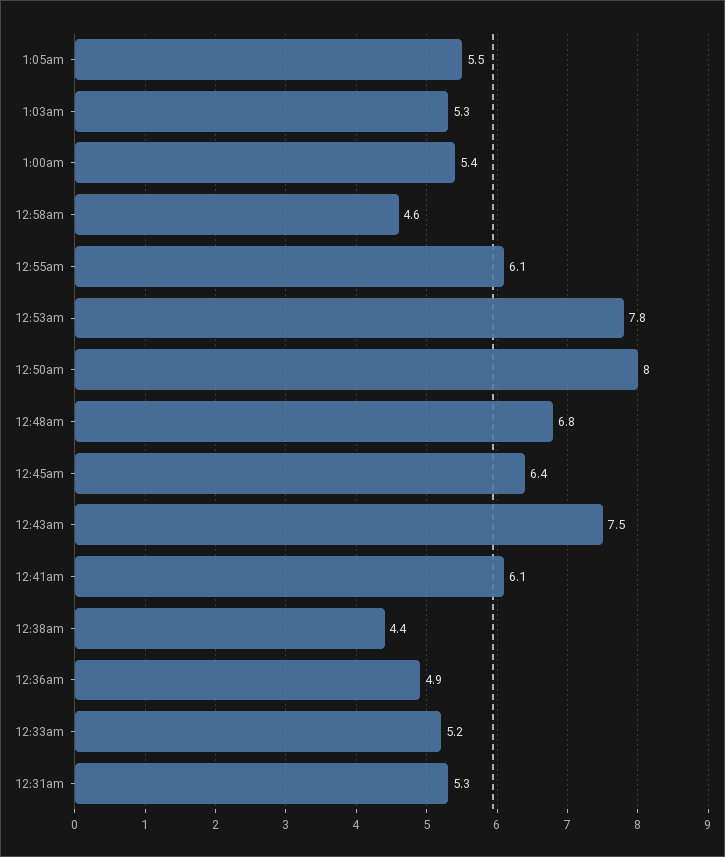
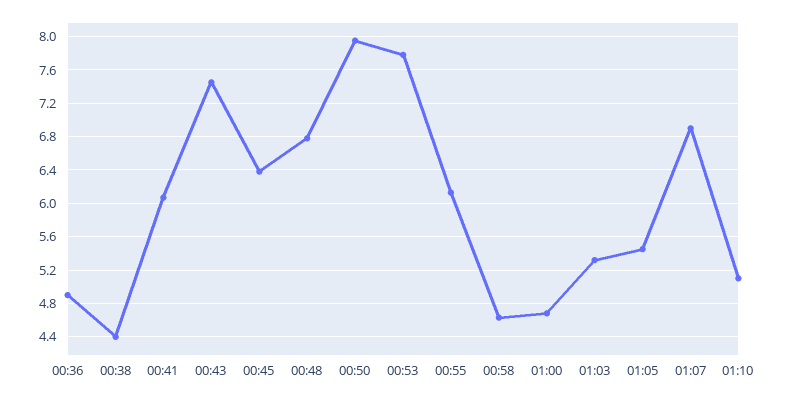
1:00am: 5.4 -> 4.7
12:33am: 5.2 -> none
12:31am: 5.3 -> none
01:07: none -> 6.9
01:10: none -> 5.1

